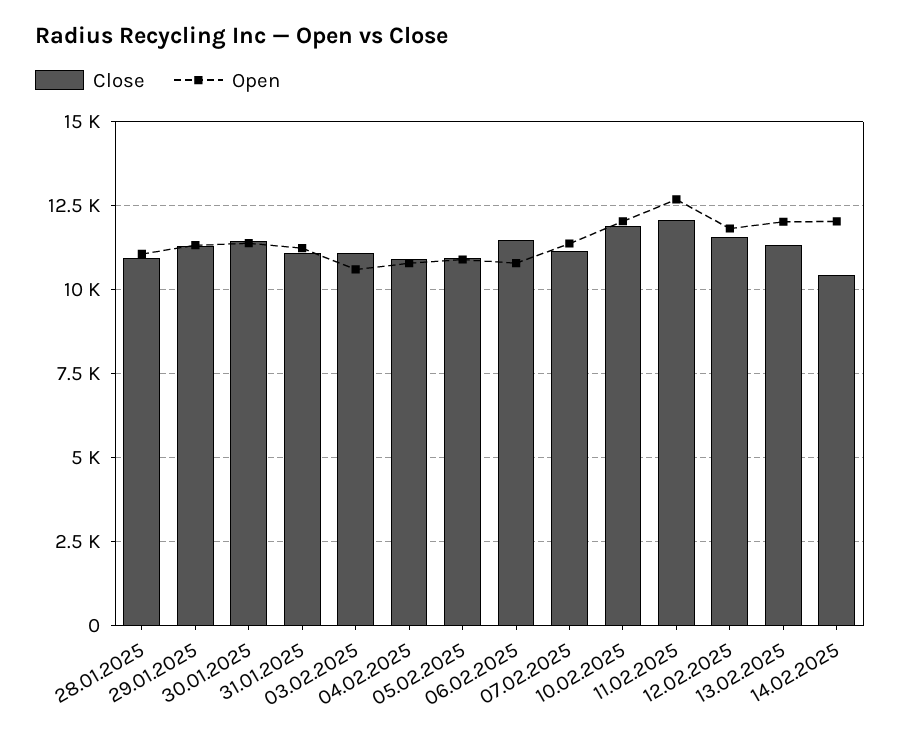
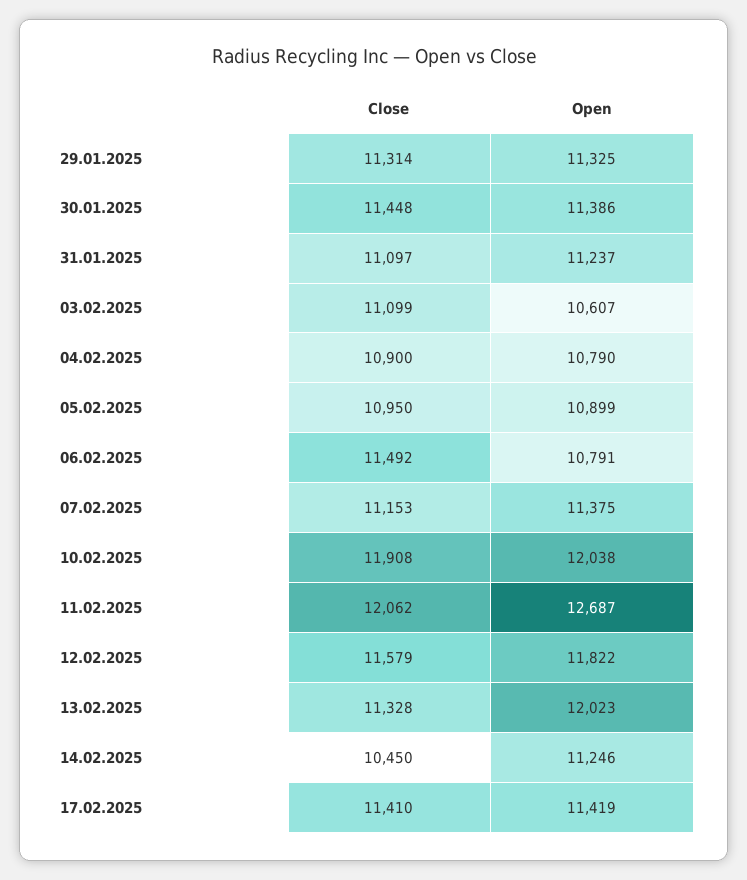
Close, 28.01.2025: 11000 -> none
Open, 28.01.2025: 11000 -> none
Open, 14.02.2025: 12000 -> 11246
Close, 17.02.2025: none -> 11410
Open, 17.02.2025: none -> 11419

